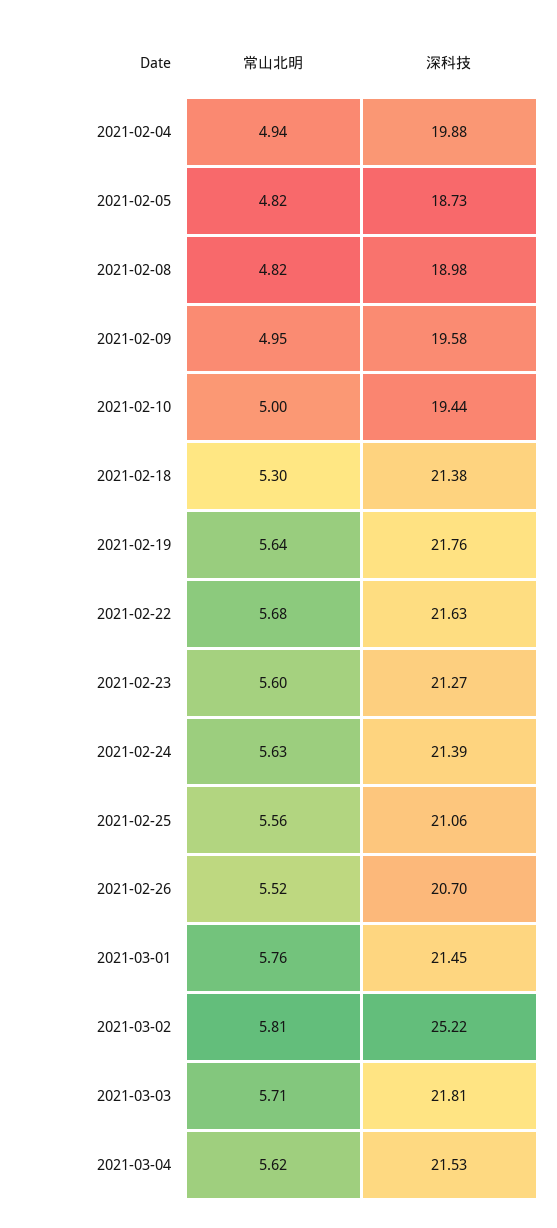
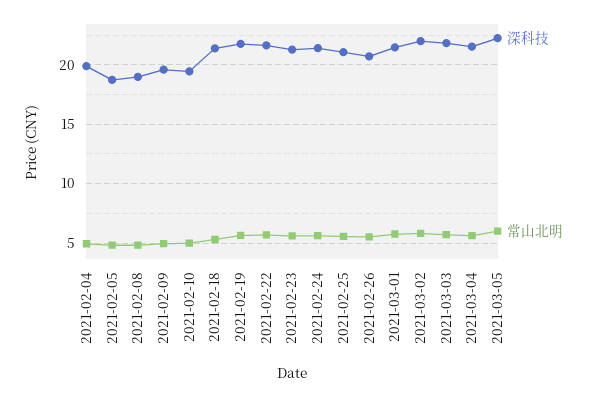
深科技, 2021-03-02: 25.22 -> 22
深科技, 2021-03-05: none -> 22
常山北明, 2021-03-05: none -> 6

